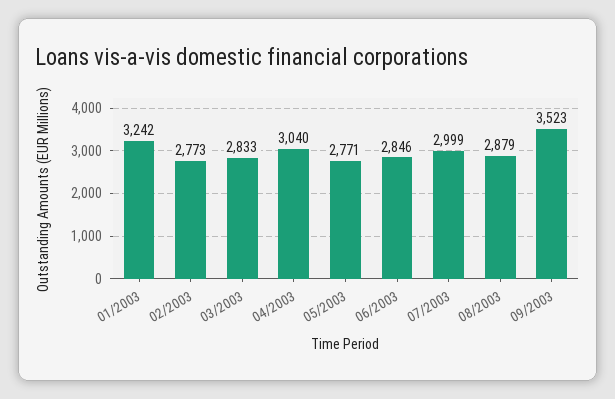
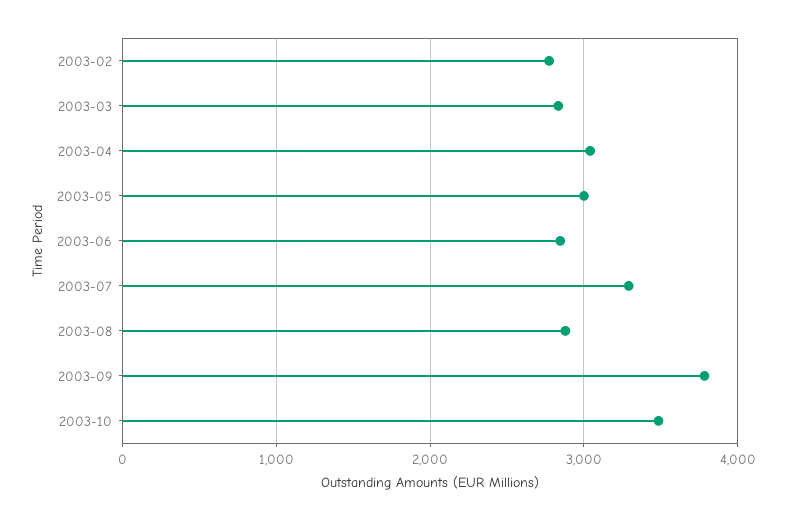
01/2003: 3242 -> none
05/2003: 2771 -> 3000
07/2003: 2999 -> 3300
09/2003: 3523 -> 3800
2003-10: none -> 3500

